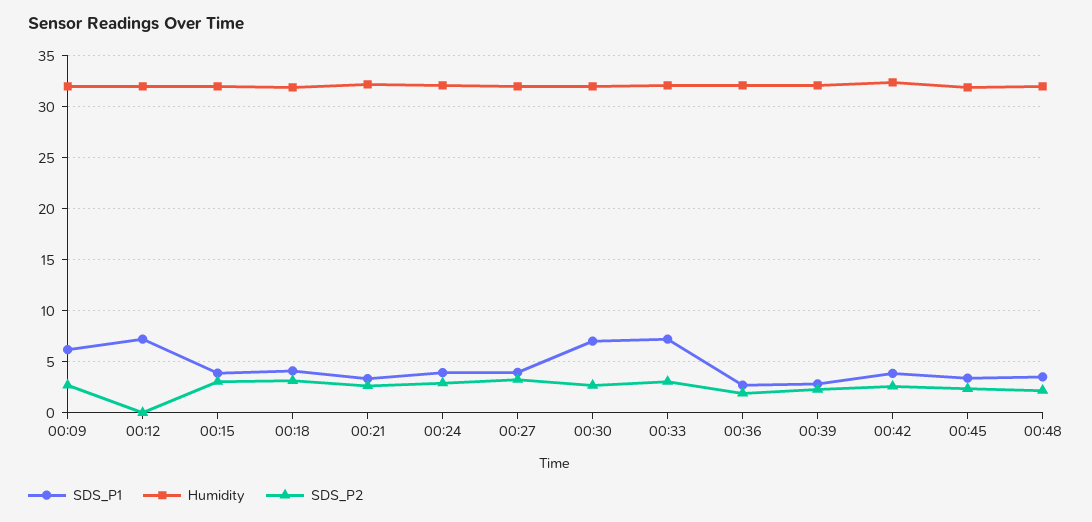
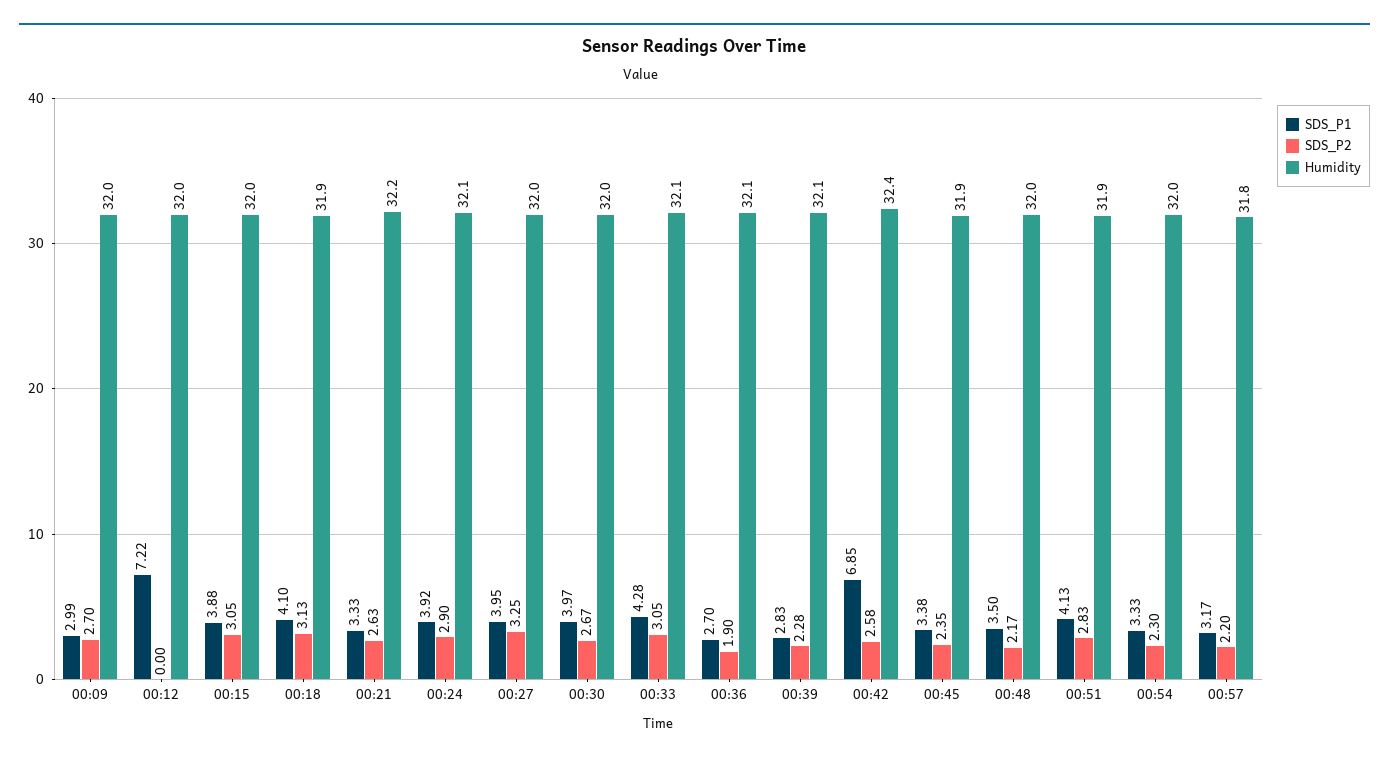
SDS_P1, 00:09: 6 -> 2.99
SDS_P1, 00:30: 7 -> 3.97
SDS_P1, 00:33: 7 -> 4.28
SDS_P1, 00:42: 4 -> 6.85
SDS_P1, 00:51: none -> 4.13
SDS_P2, 00:51: none -> 2.83
Humidity, 00:51: none -> 31.9
SDS_P1, 00:54: none -> 3.33
SDS_P2, 00:54: none -> 2.3
Humidity, 00:54: none -> 32
SDS_P1, 00:57: none -> 3.17
SDS_P2, 00:57: none -> 2.2
Humidity, 00:57: none -> 31.8

